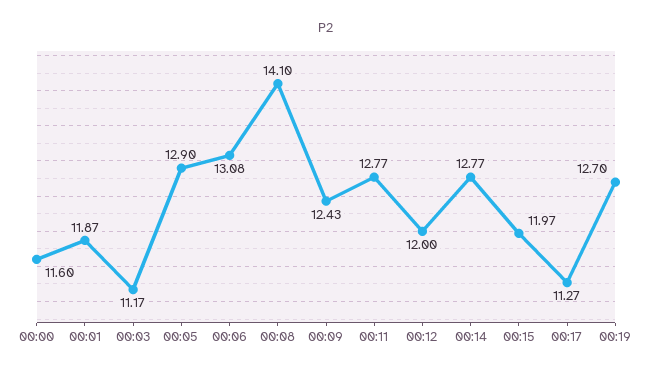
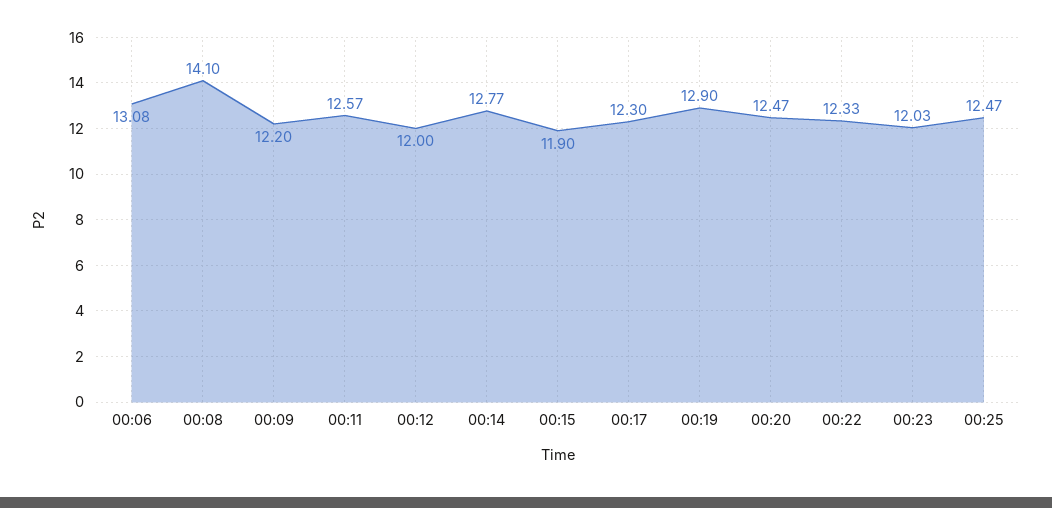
00:00: 11.6 -> none
00:01: 11.87 -> none
00:03: 11.17 -> none
00:05: 12.9 -> none
00:09: 12.43 -> 12.2
00:11: 12.77 -> 12.57
00:15: 11.97 -> 11.9
00:17: 11.27 -> 12.3
00:19: 12.7 -> 12.9
00:20: none -> 12.47
00:22: none -> 12.33
00:23: none -> 12.03
00:25: none -> 12.47

